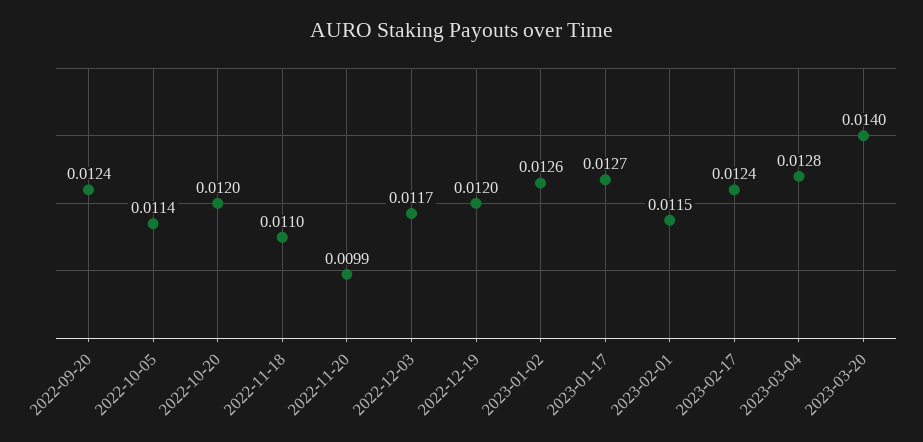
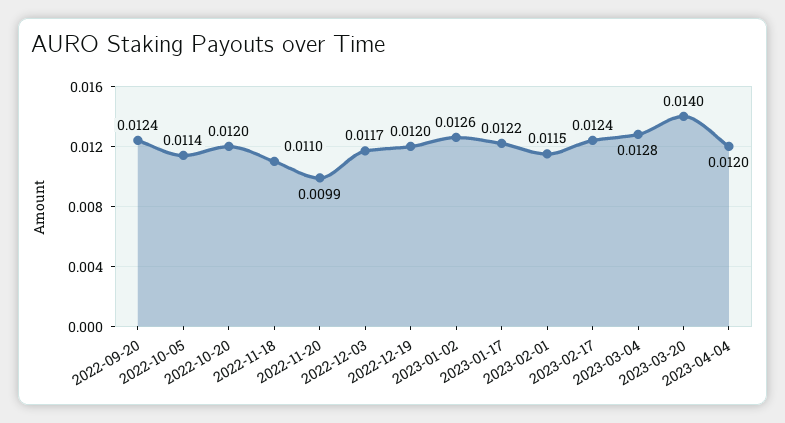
2023-01-17: 0.0127 -> 0.0122
2023-04-04: none -> 0.012

